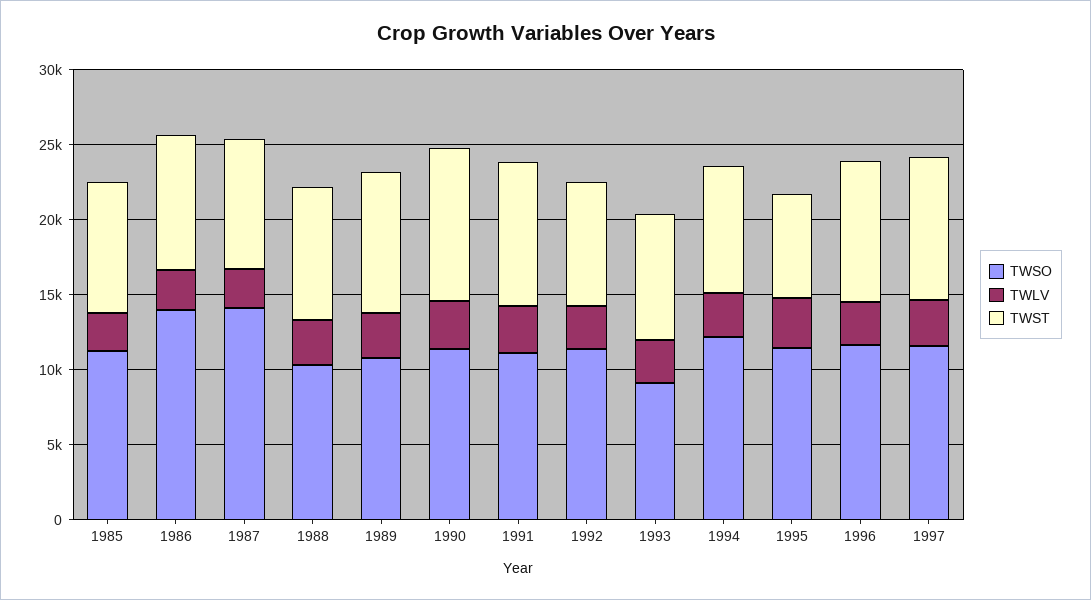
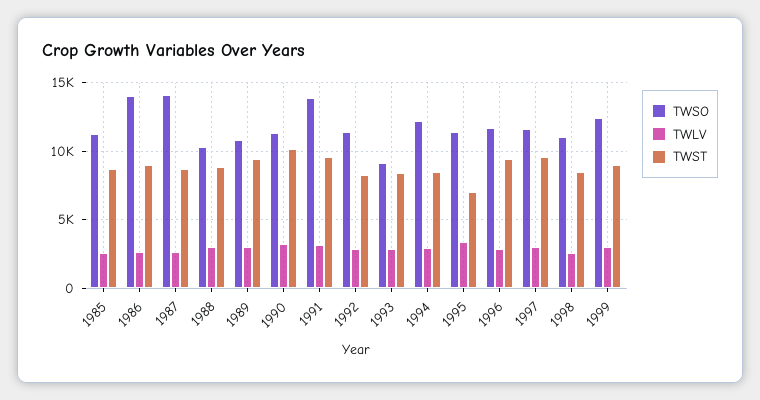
TWSO, 1991: 11000 -> 14000
TWSO, 1998: none -> 11000
TWLV, 1998: none -> 2500
TWST, 1998: none -> 8500
TWSO, 1999: none -> 12500
TWLV, 1999: none -> 3000
TWST, 1999: none -> 9000

